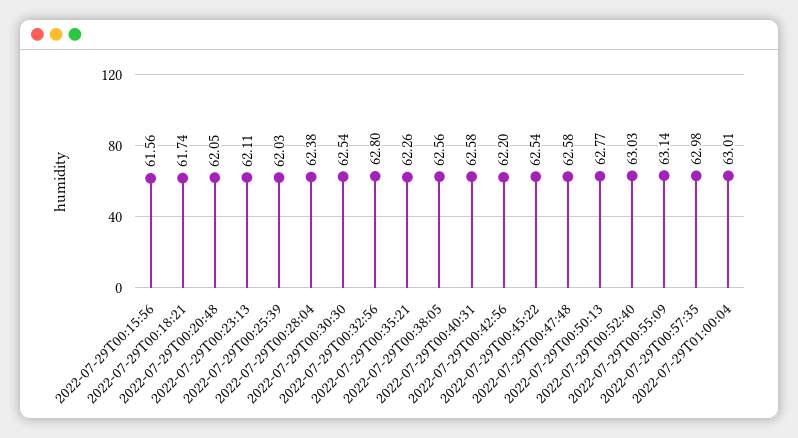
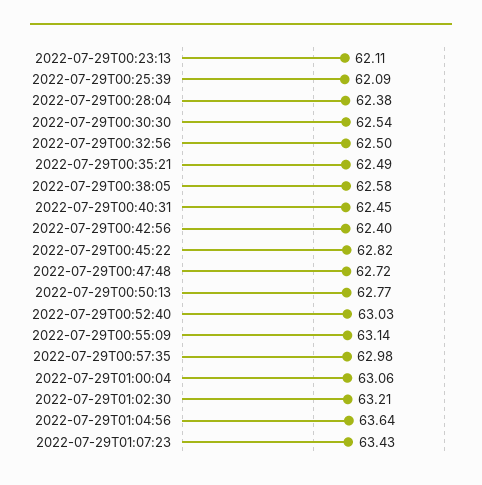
2022-07-29T00:15:56: 61.56 -> none
2022-07-29T00:18:21: 61.74 -> none
2022-07-29T00:20:48: 62.05 -> none
2022-07-29T00:25:39: 62.03 -> 62.09
2022-07-29T00:32:56: 62.8 -> 62.5
2022-07-29T00:35:21: 62.26 -> 62.49
2022-07-29T00:38:05: 62.56 -> 62.58
2022-07-29T00:40:31: 62.58 -> 62.45
2022-07-29T00:42:56: 62.2 -> 62.4
2022-07-29T00:45:22: 62.54 -> 62.82
2022-07-29T00:47:48: 62.58 -> 62.72
2022-07-29T01:00:04: 63.01 -> 63.06
2022-07-29T01:02:30: none -> 63.21
2022-07-29T01:04:56: none -> 63.64
2022-07-29T01:07:23: none -> 63.43

